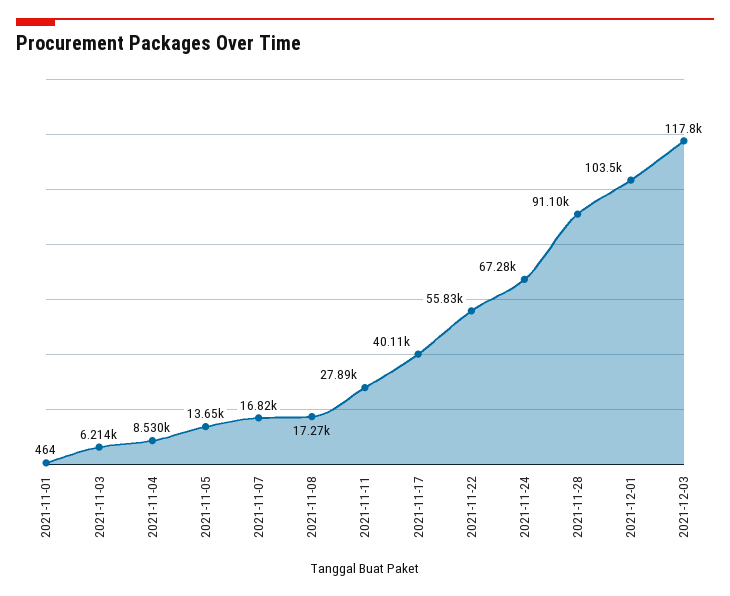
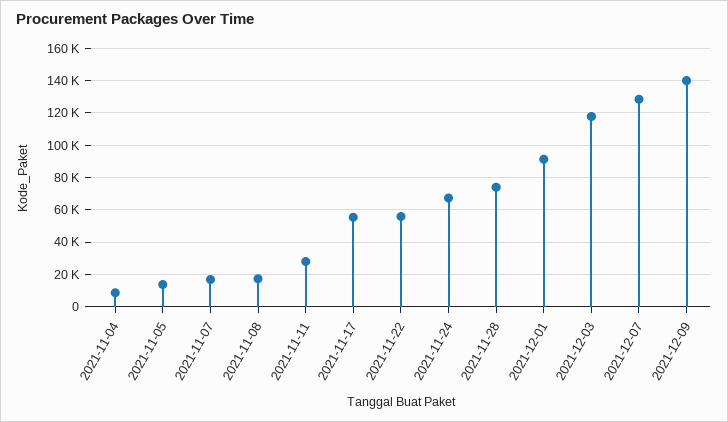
2021-11-01: 464 -> none
2021-11-03: 6214 -> none
2021-11-17: 40110 -> 55000
2021-11-28: 91100 -> 75000
2021-12-01: 103500 -> 90000
2021-12-07: none -> 130000
2021-12-09: none -> 140000

